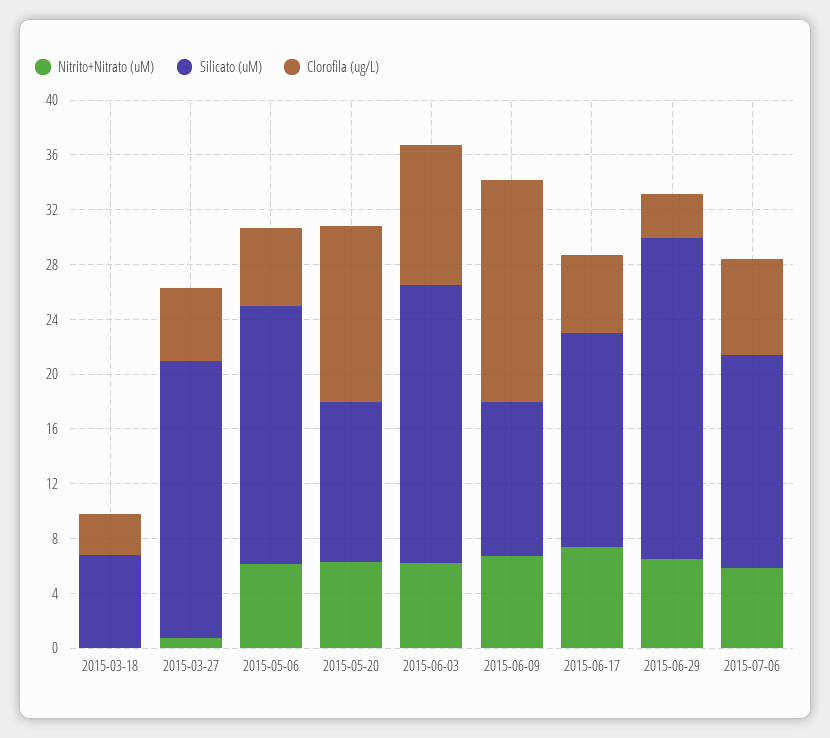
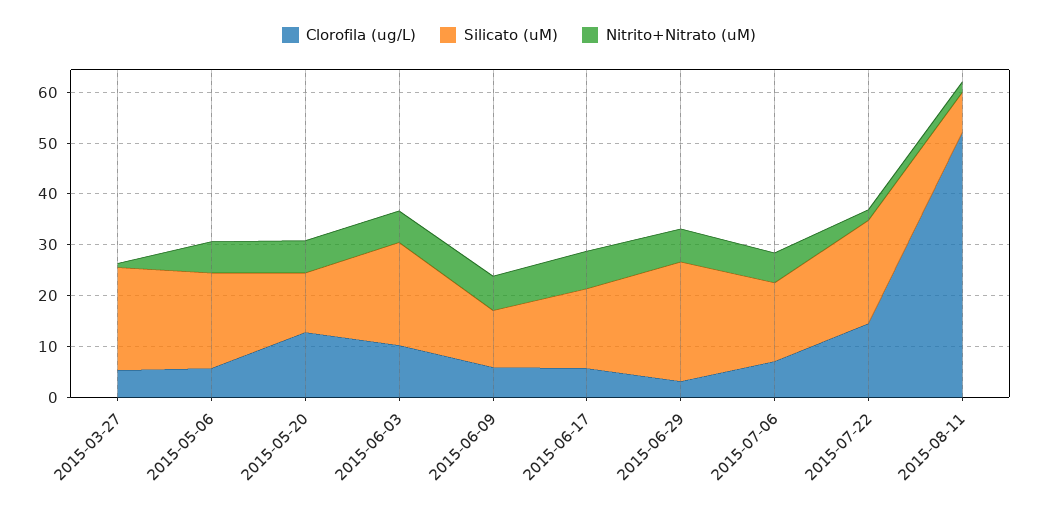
Nitrito+Nitrato (uM), 2015-03-18: 0 -> none
Silicato (uM), 2015-03-18: 7 -> none
Clorofila (ug/L), 2015-03-18: 3 -> none
Clorofila (ug/L), 2015-06-09: 16 -> 6
Clorofila (ug/L), 2015-07-22: none -> 14
Silicato (uM), 2015-07-22: none -> 20
Nitrito+Nitrato (uM), 2015-07-22: none -> 2
Clorofila (ug/L), 2015-08-11: none -> 52
Silicato (uM), 2015-08-11: none -> 8
Nitrito+Nitrato (uM), 2015-08-11: none -> 2

